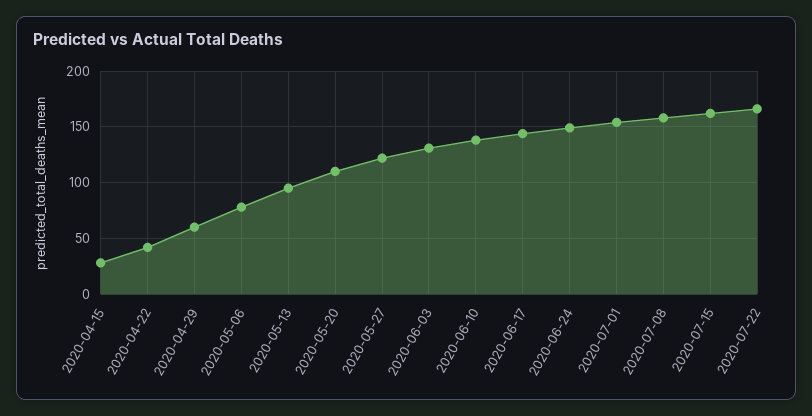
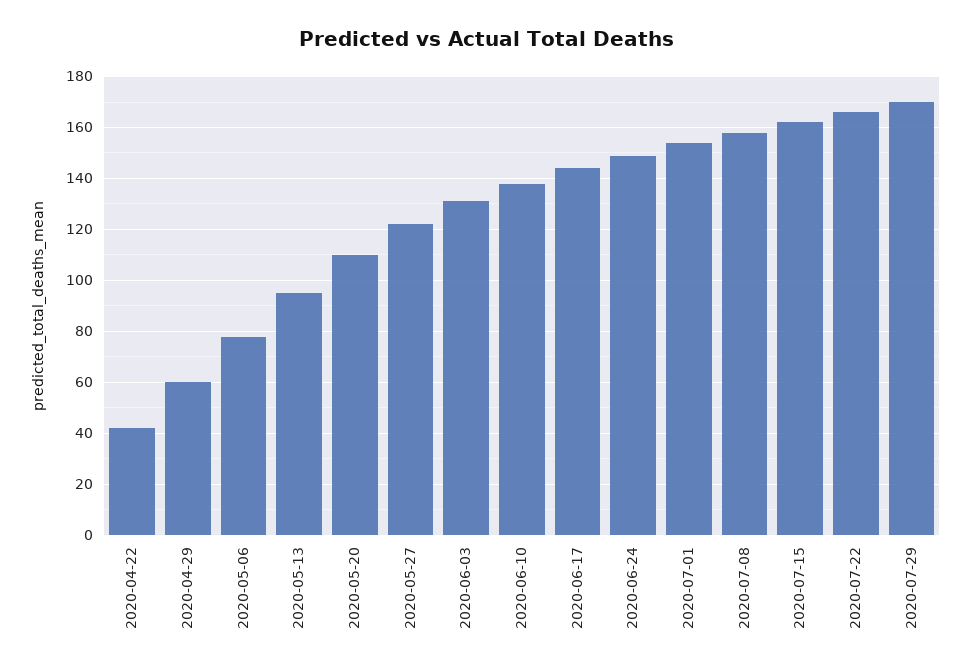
2020-04-15: 30 -> none
2020-07-29: none -> 170

